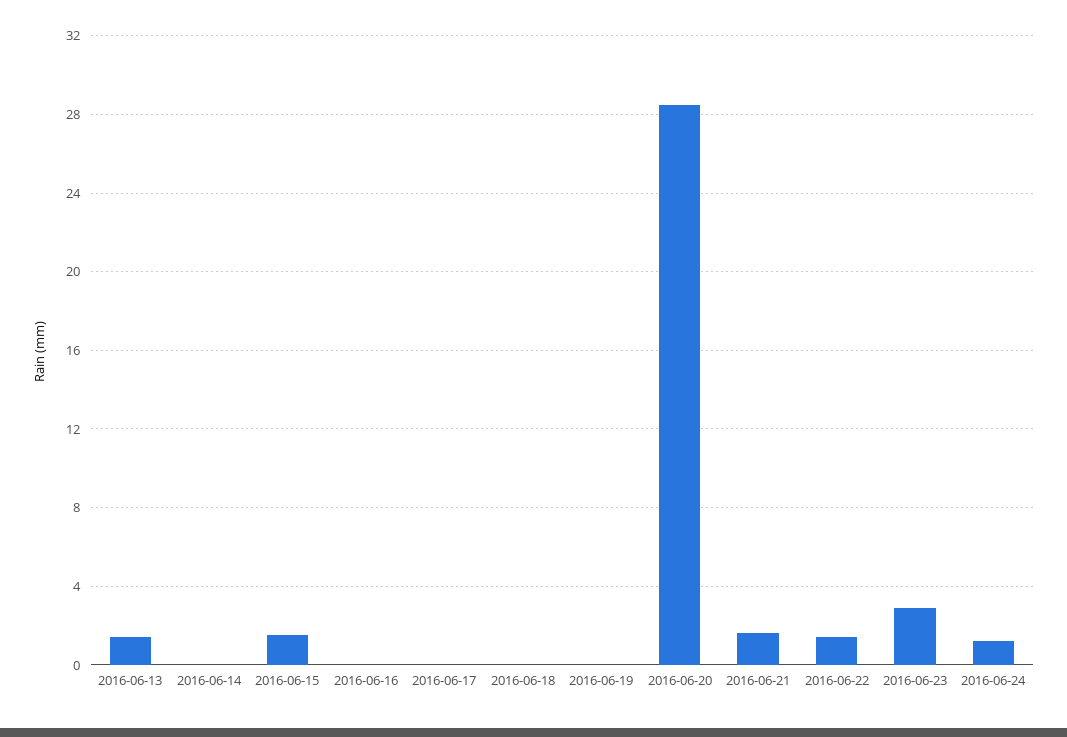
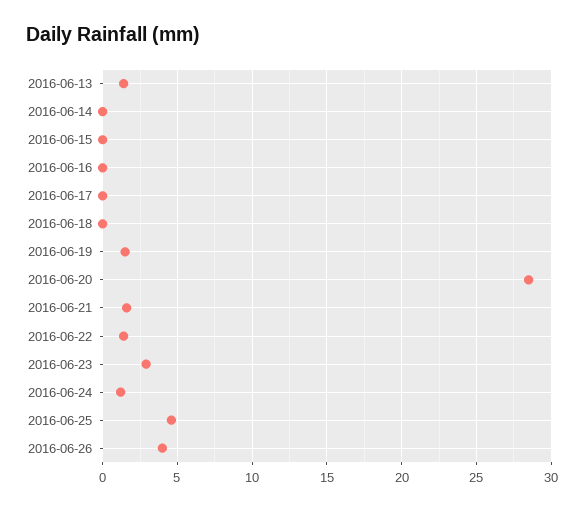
2016-06-15: 1.5 -> 0
2016-06-19: 0 -> 1.5
2016-06-25: none -> 4.5
2016-06-26: none -> 4

